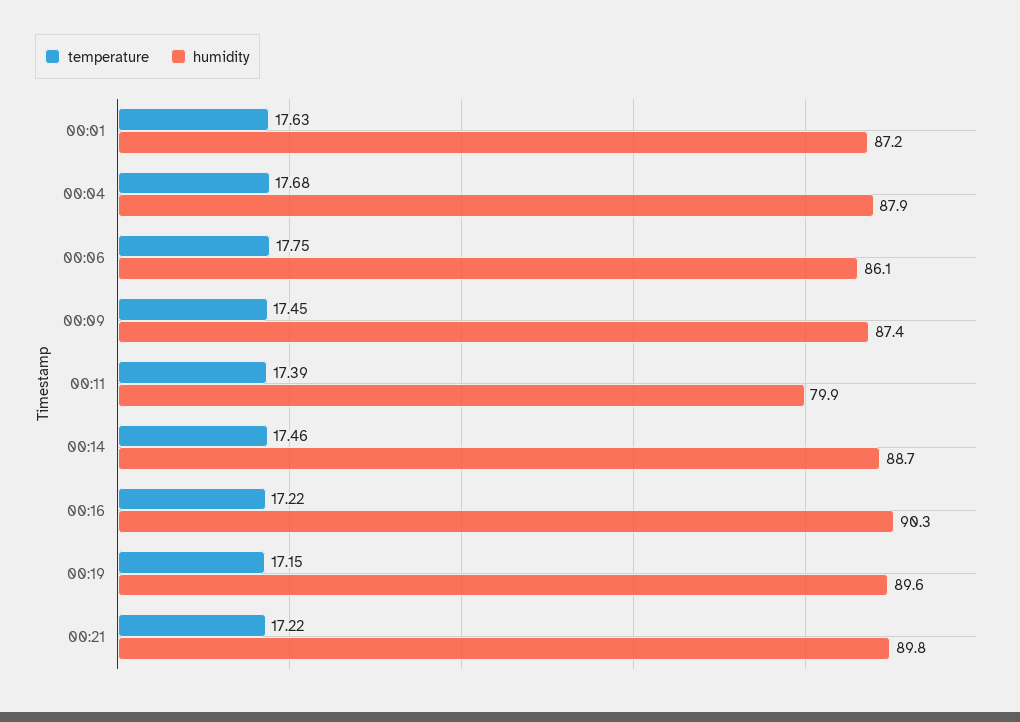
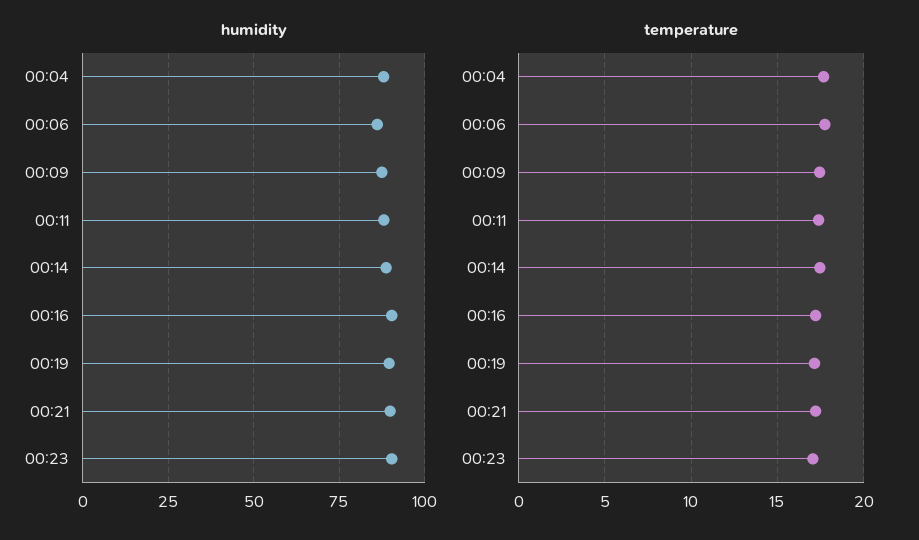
temperature, 00:01: 17.63 -> none
humidity, 00:01: 87.2 -> none
humidity, 00:11: 79.9 -> 87.5
humidity, 00:23: none -> 90
temperature, 00:23: none -> 17

